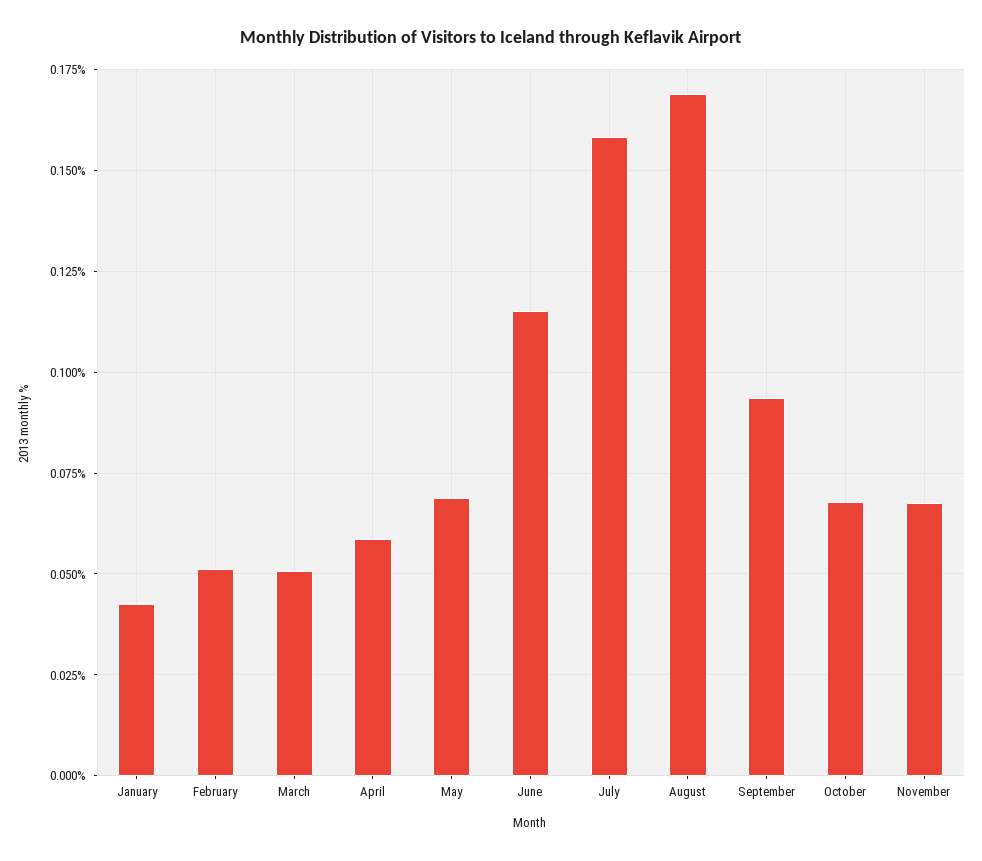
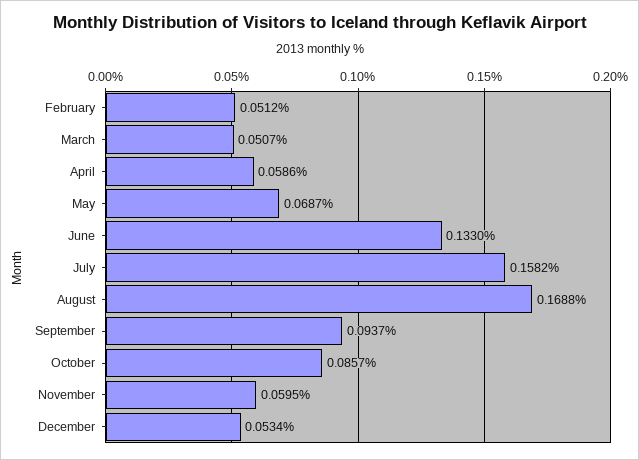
January: 0.0425 -> none
June: 0.115 -> 0.133
October: 0.0675 -> 0.0857
November: 0.0675 -> 0.0595
December: none -> 0.0534

